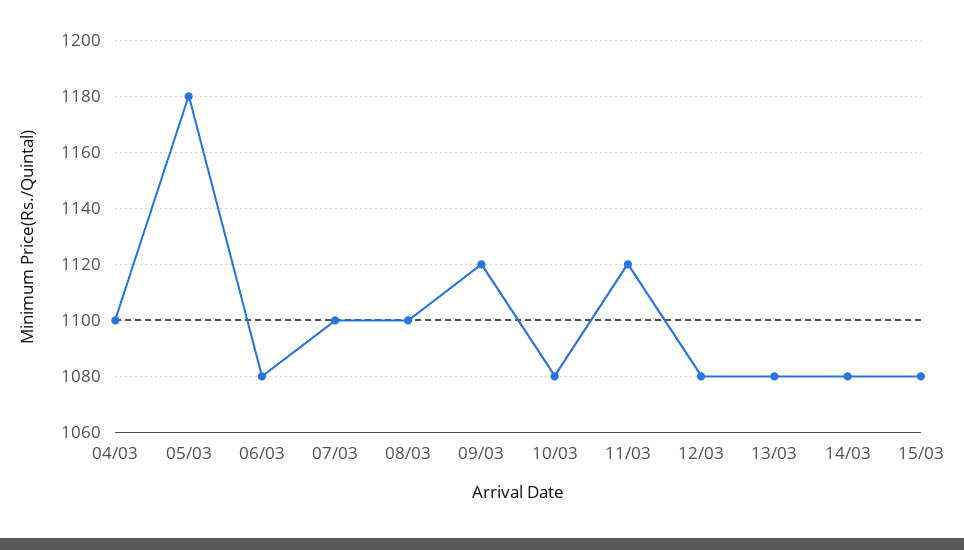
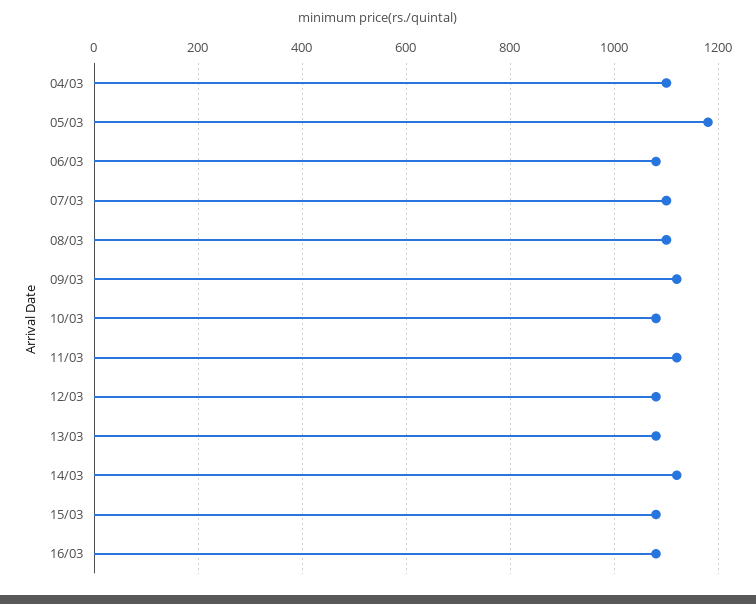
14/03: 1080 -> 1120
16/03: none -> 1080

